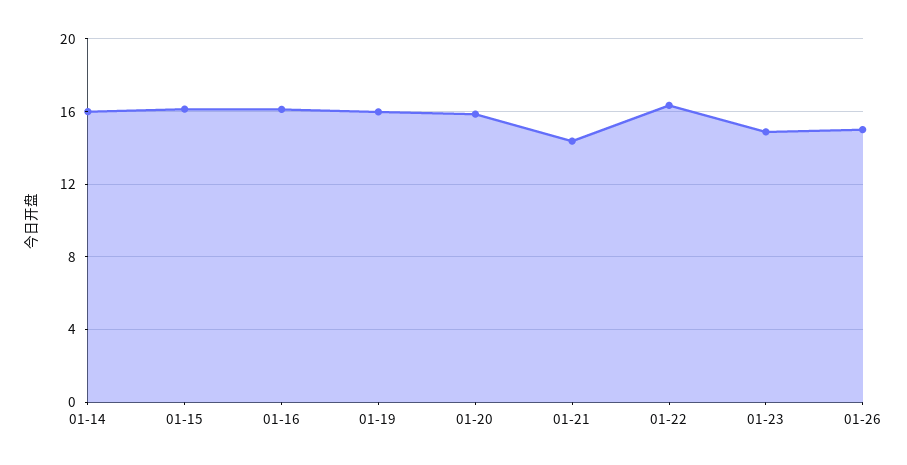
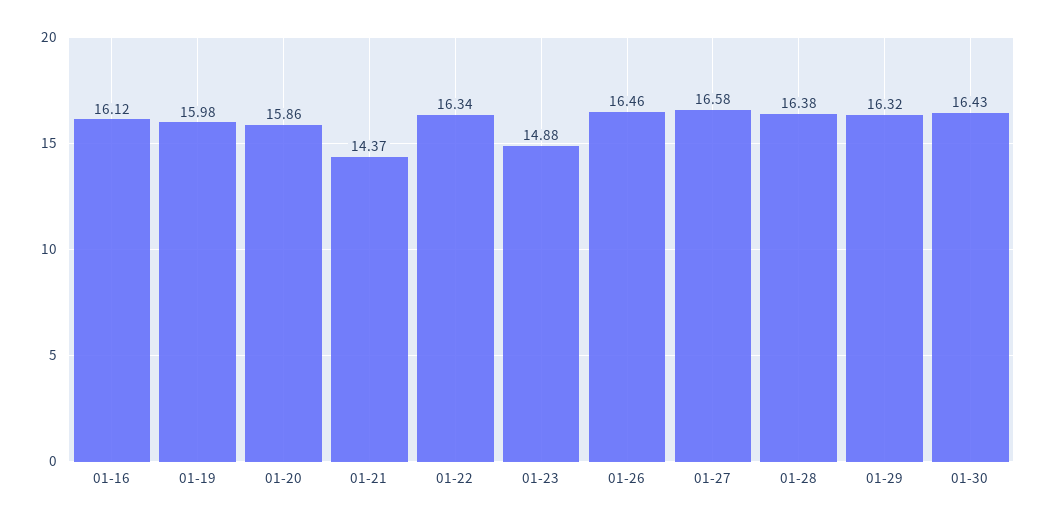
01-14: 16 -> none
01-15: 16 -> none
01-26: 15 -> 16.46
01-27: none -> 16.58
01-28: none -> 16.38
01-29: none -> 16.32
01-30: none -> 16.43

